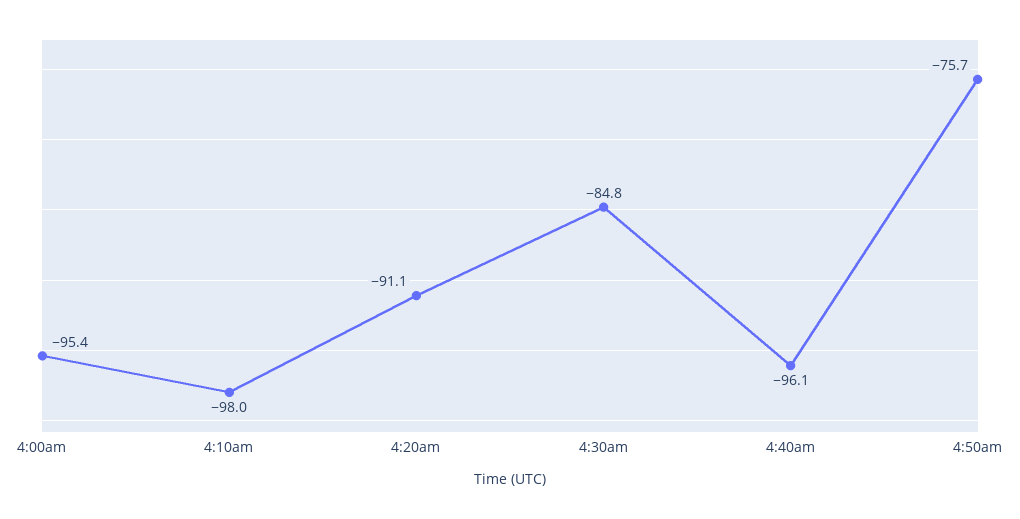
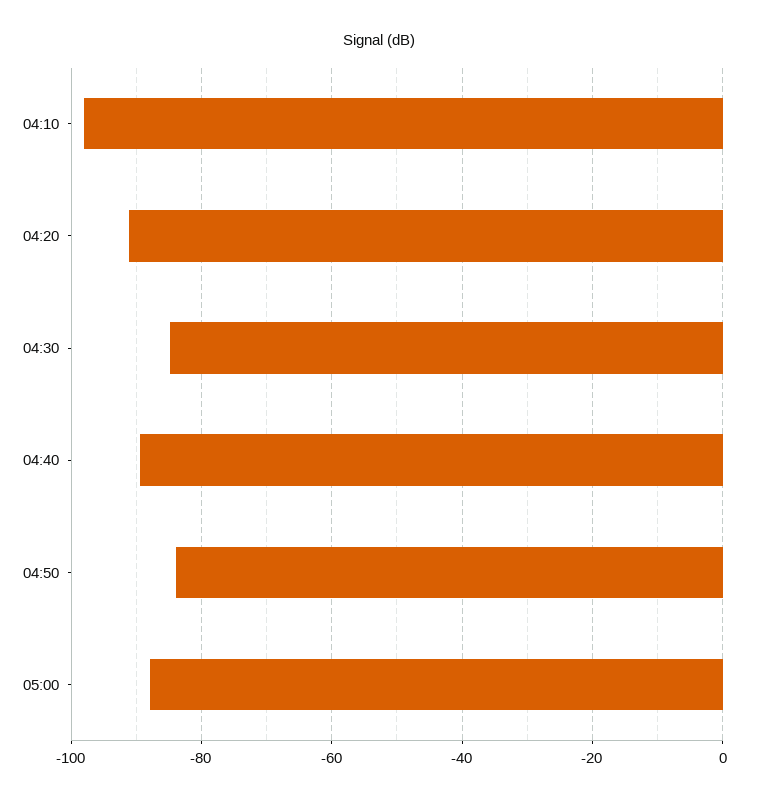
4:00am: -95.4 -> none
4:40am: -96.1 -> -90
4:50am: -75.7 -> -84
05:00: none -> -88

